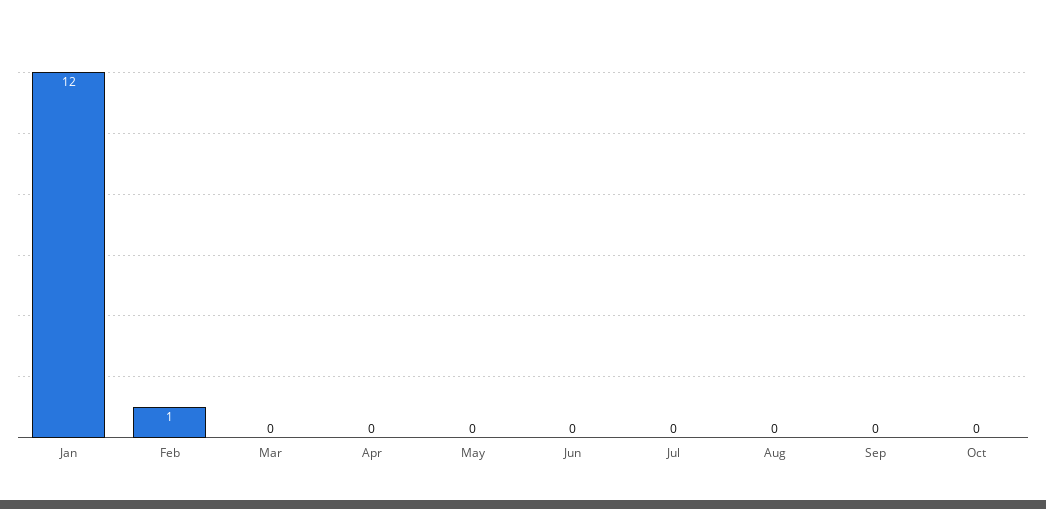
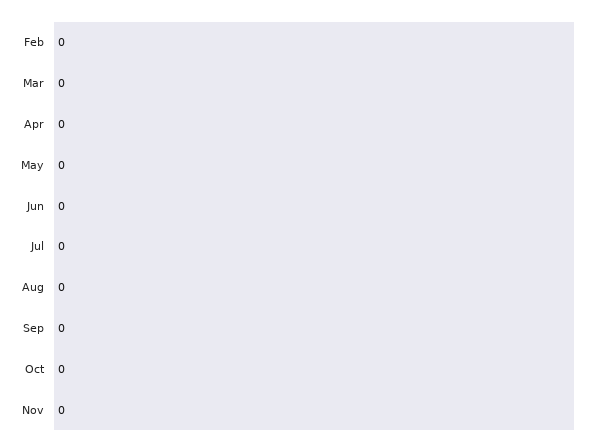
Jan: 12 -> none
Feb: 1 -> 0
Nov: none -> 0

